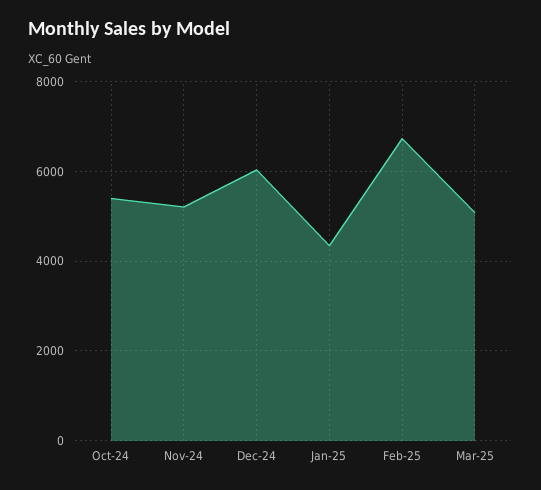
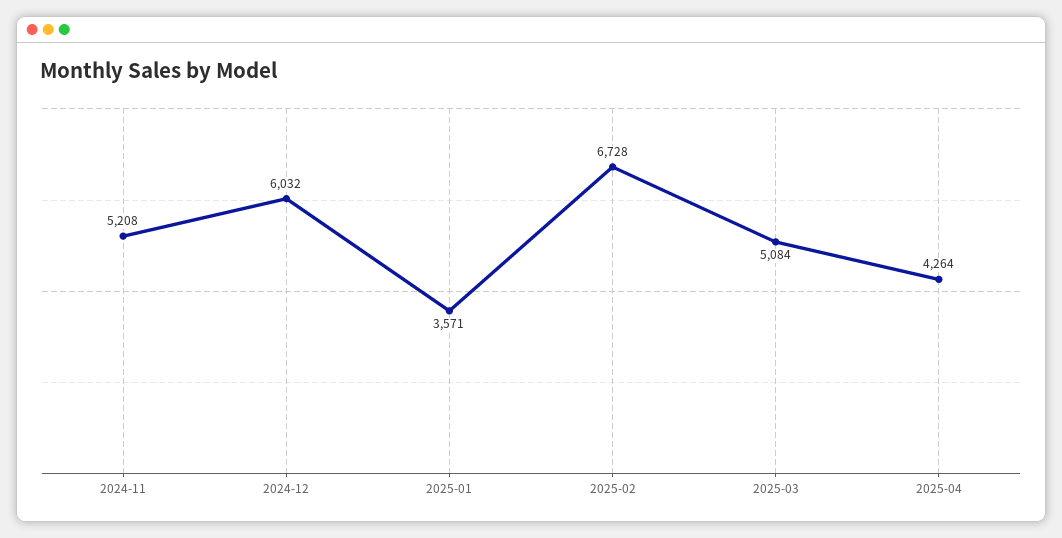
Oct-24: 5400 -> none
Jan-25: 4400 -> 3571
2025-04: none -> 4264

